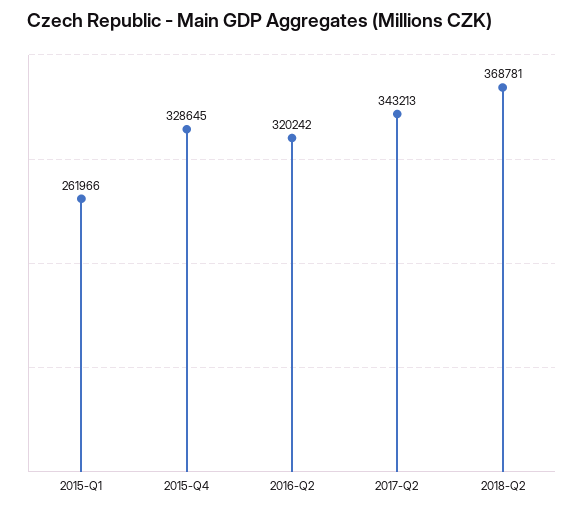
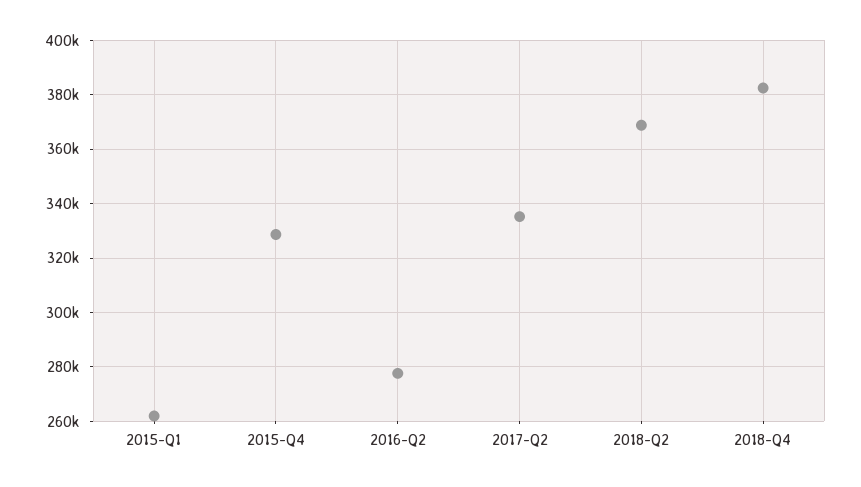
2016-Q2: 320242 -> 277500
2017-Q2: 343213 -> 335000
2018-Q4: none -> 382500

